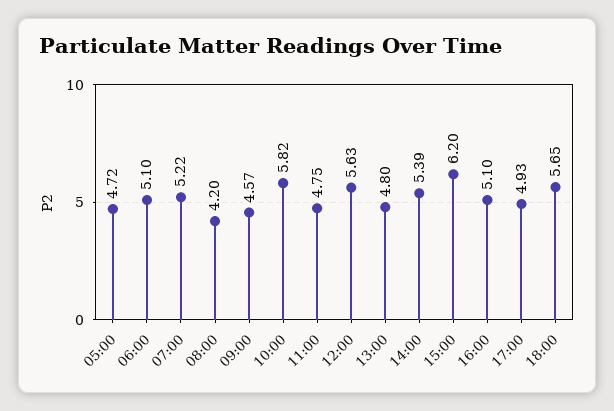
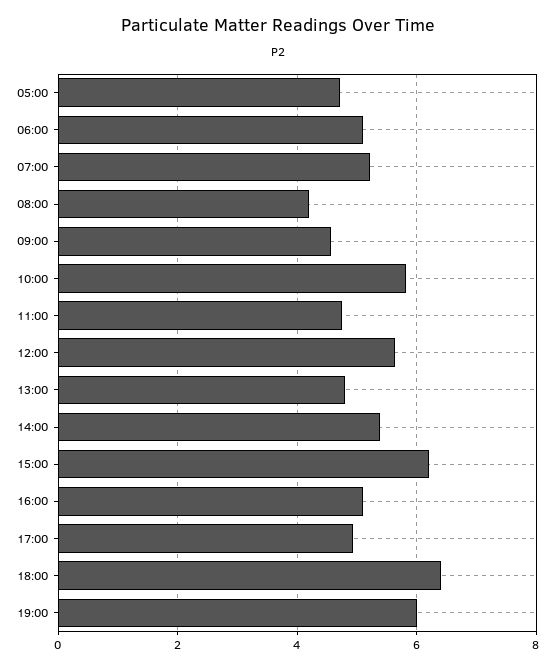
18:00: 5.65 -> 6.4
19:00: none -> 6

